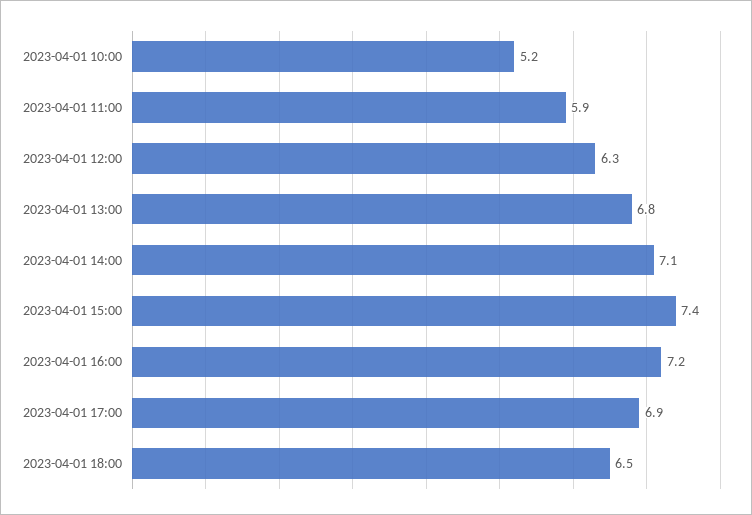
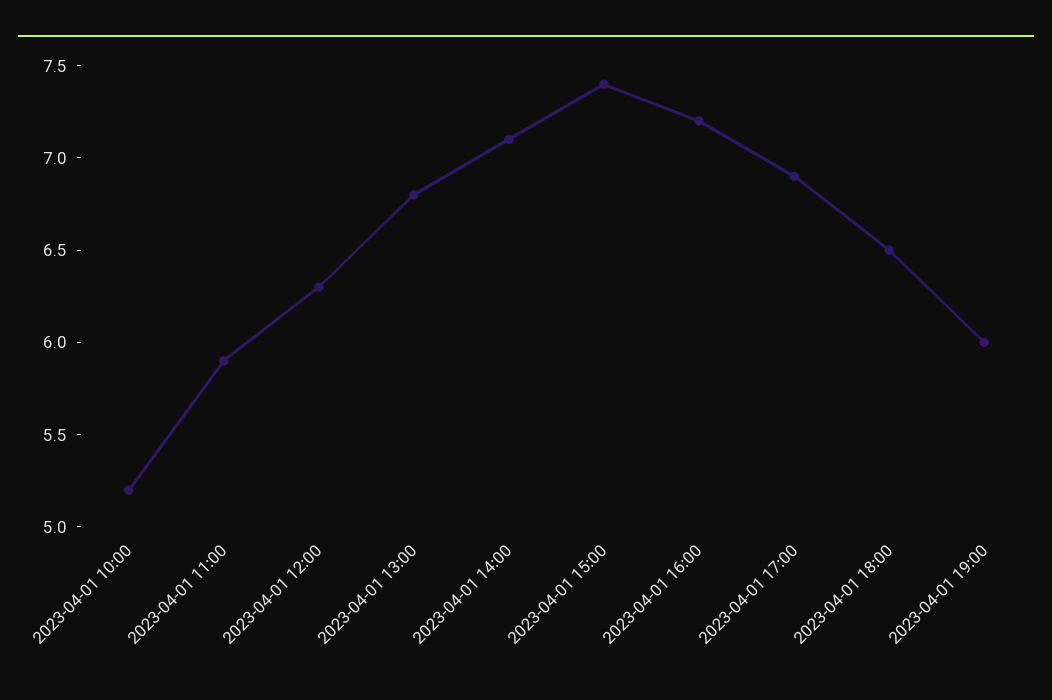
2023-04-01 19:00: none -> 6

